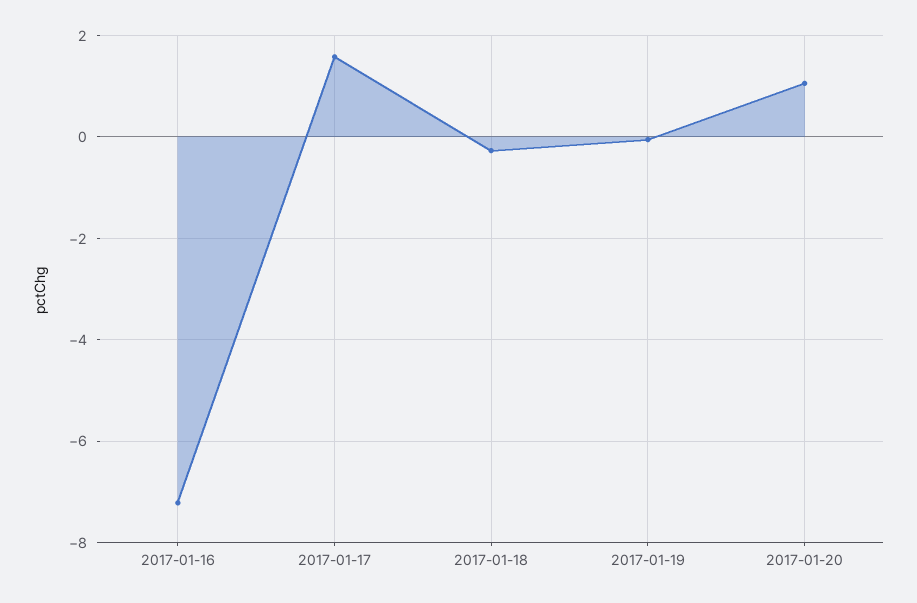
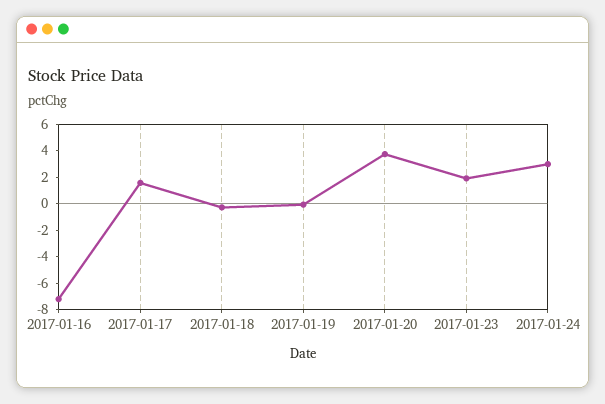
2017-01-20: 1 -> 4
2017-01-23: none -> 2
2017-01-24: none -> 3

